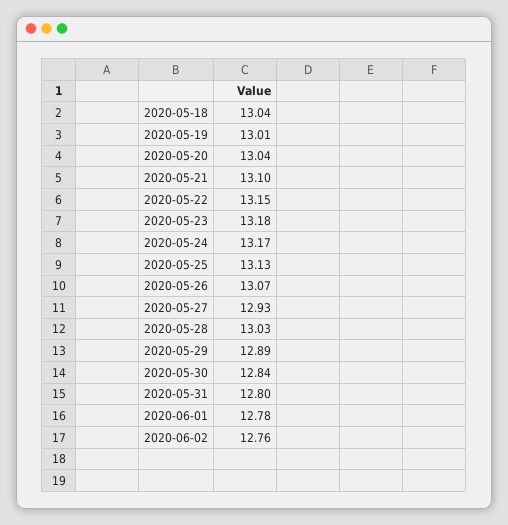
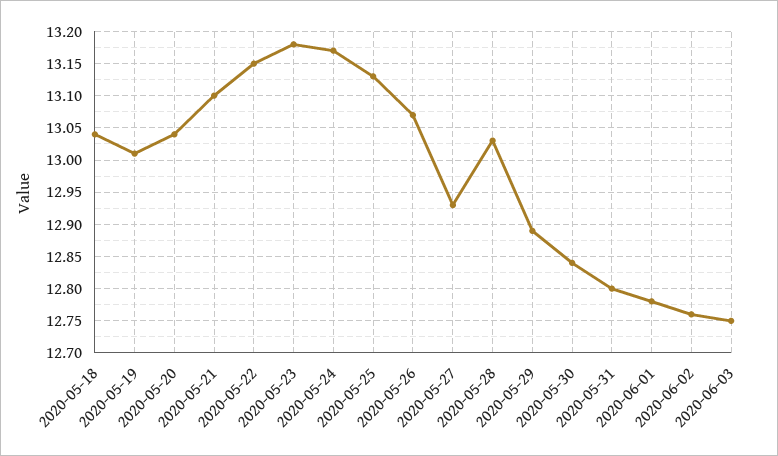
2020-06-03: none -> 12.75

